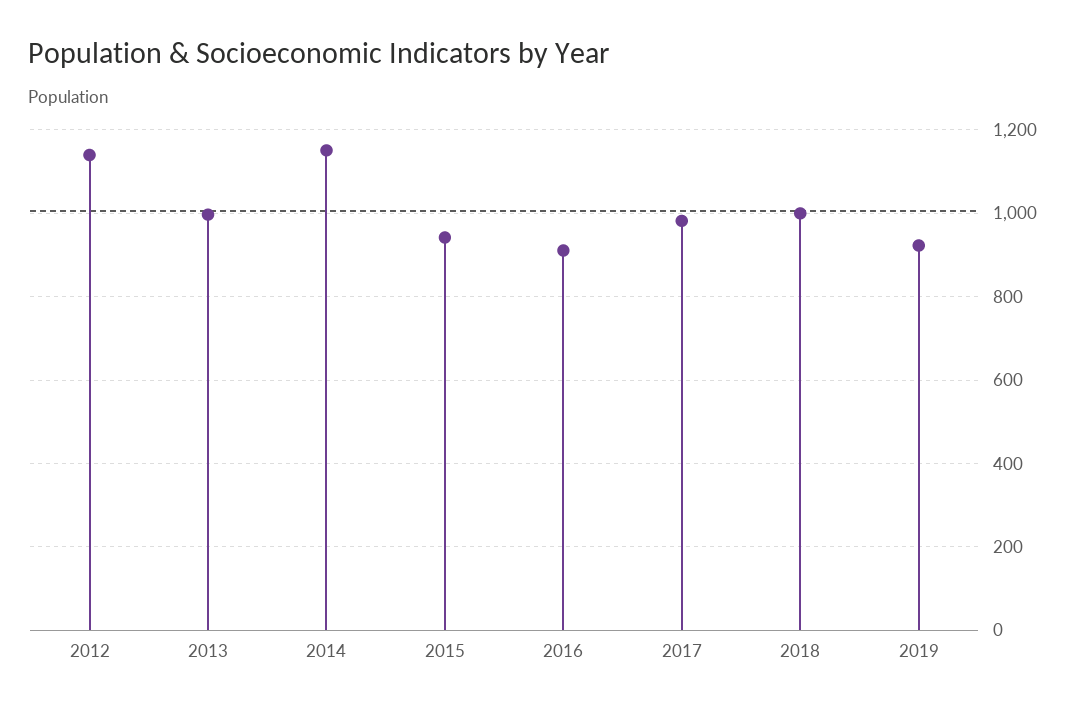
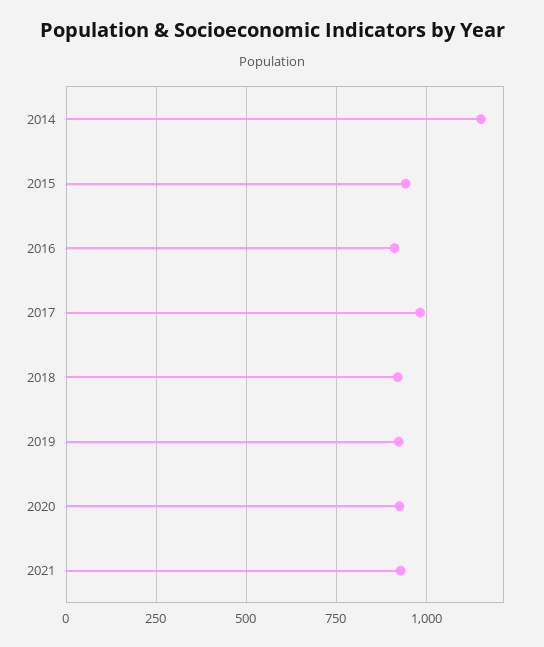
2012: 1140 -> none
2013: 1000 -> none
2018: 1000 -> 925
2020: none -> 925
2021: none -> 925

